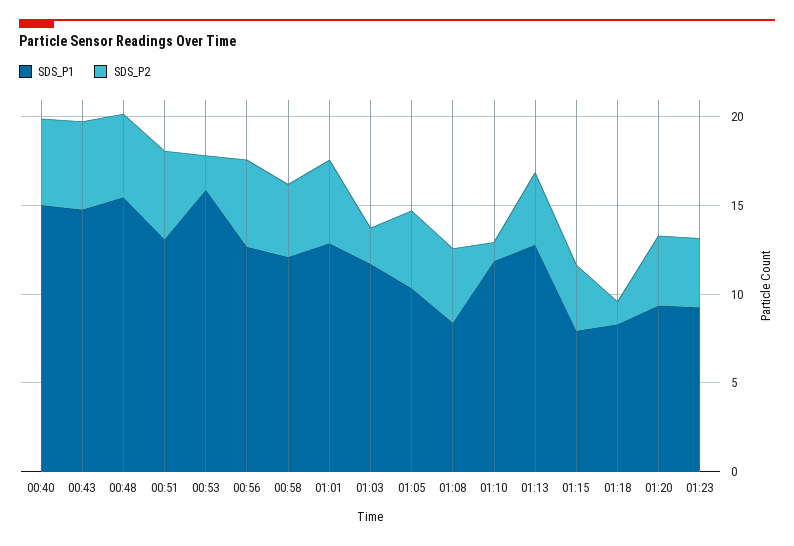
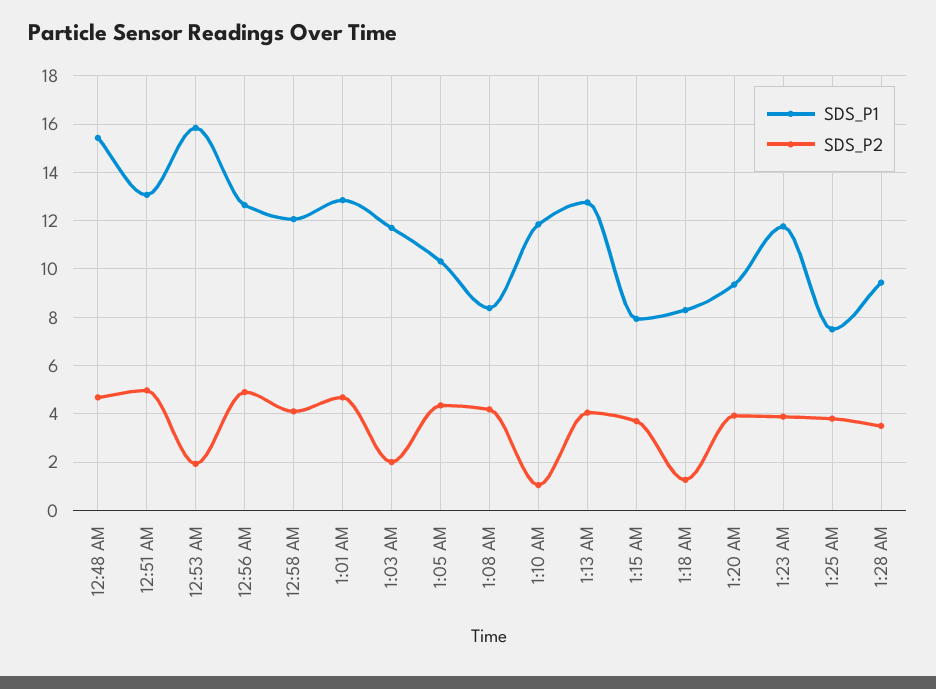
SDS_P1, 00:40: 15 -> none
SDS_P2, 00:40: 5 -> none
SDS_P1, 00:43: 15 -> none
SDS_P2, 00:43: 5 -> none
SDS_P1, 01:23: 9 -> 11.75
SDS_P1, 1:25 AM: none -> 7.5
SDS_P2, 1:25 AM: none -> 3.75
SDS_P1, 1:28 AM: none -> 9.5
SDS_P2, 1:28 AM: none -> 3.5

